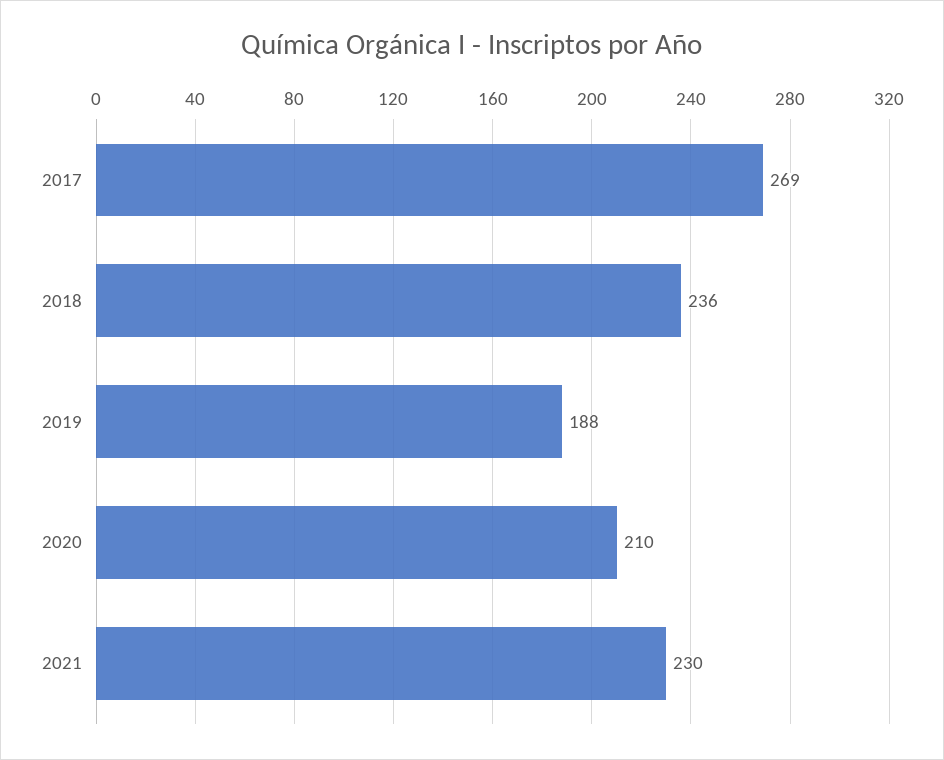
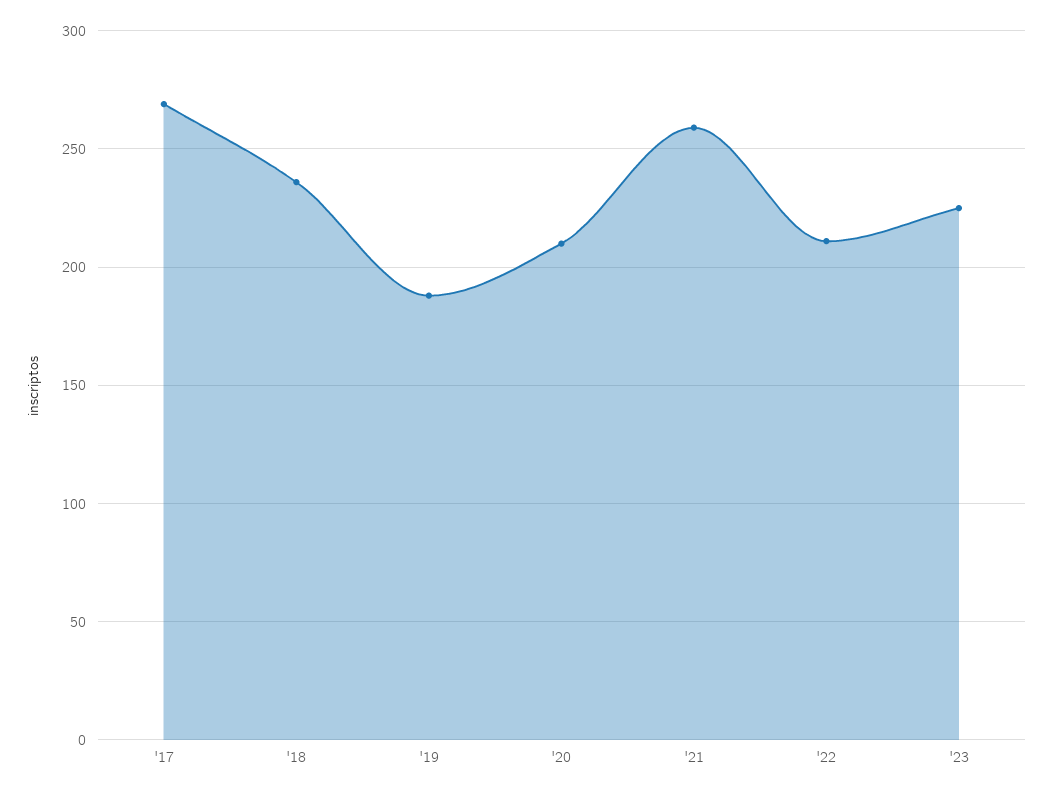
2021: 230 -> 260
'22: none -> 210
'23: none -> 225

